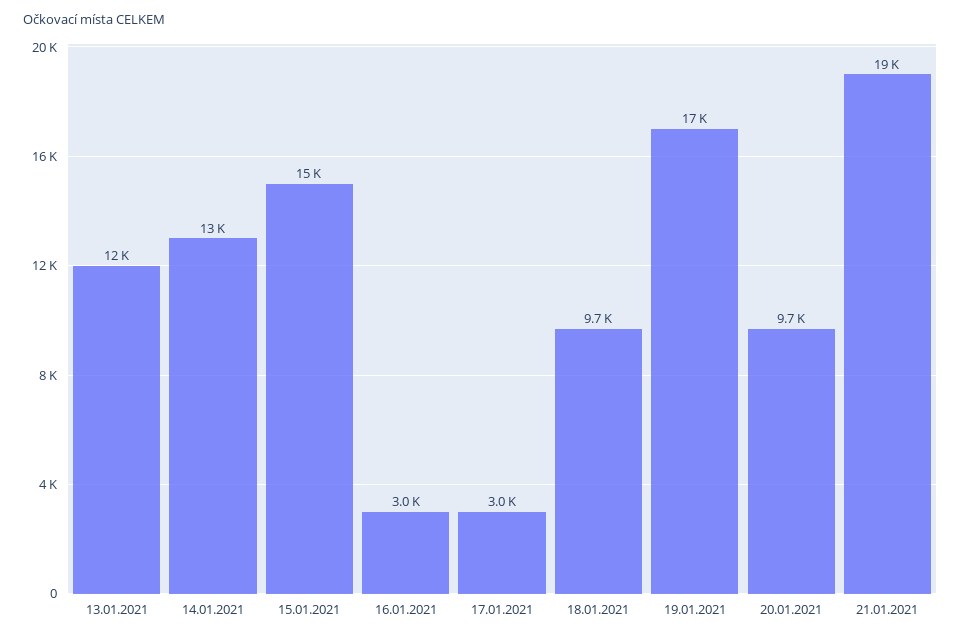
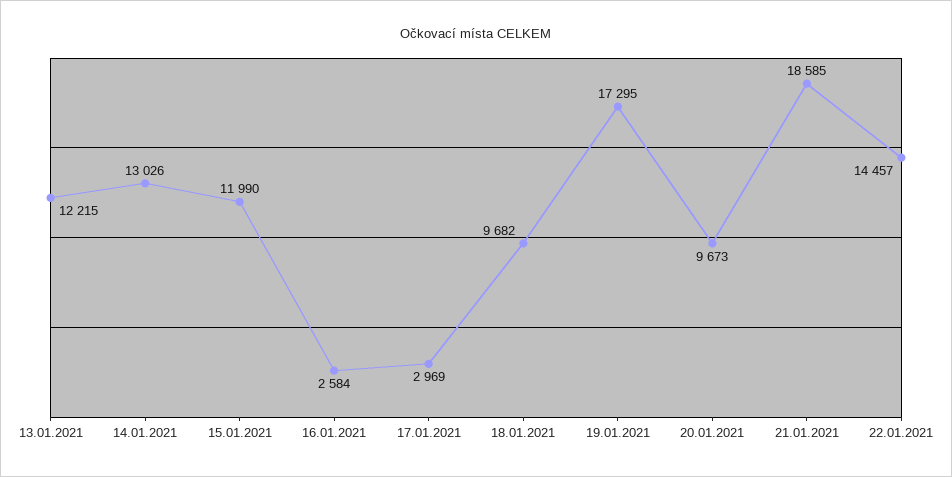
15.01.2021: 15000 -> 11990
16.01.2021: 3000 -> 2584
22.01.2021: none -> 14457

